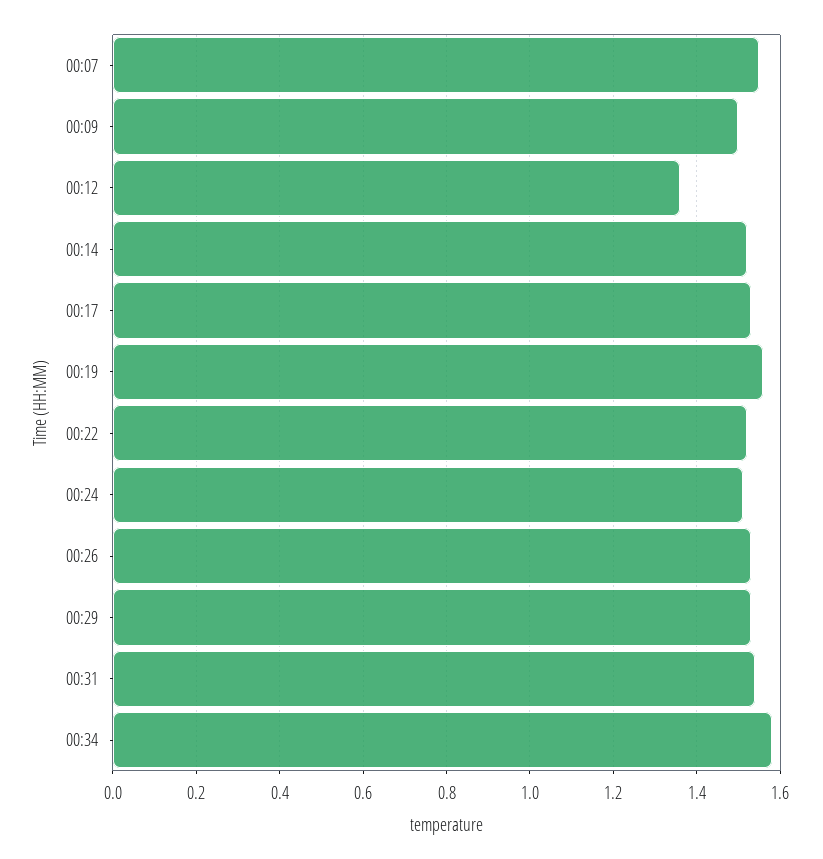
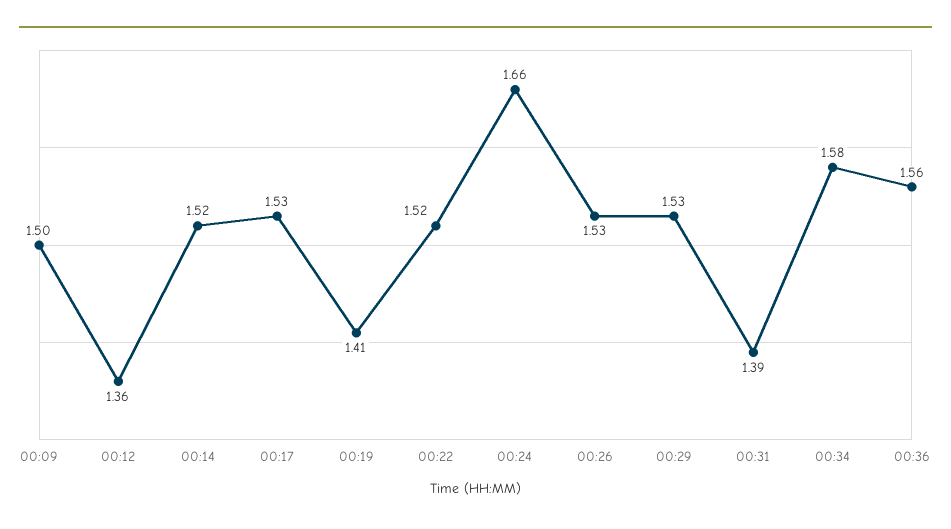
00:07: 1.55 -> none
00:19: 1.55 -> 1.41
00:24: 1.5 -> 1.66
00:31: 1.55 -> 1.39
00:36: none -> 1.56

